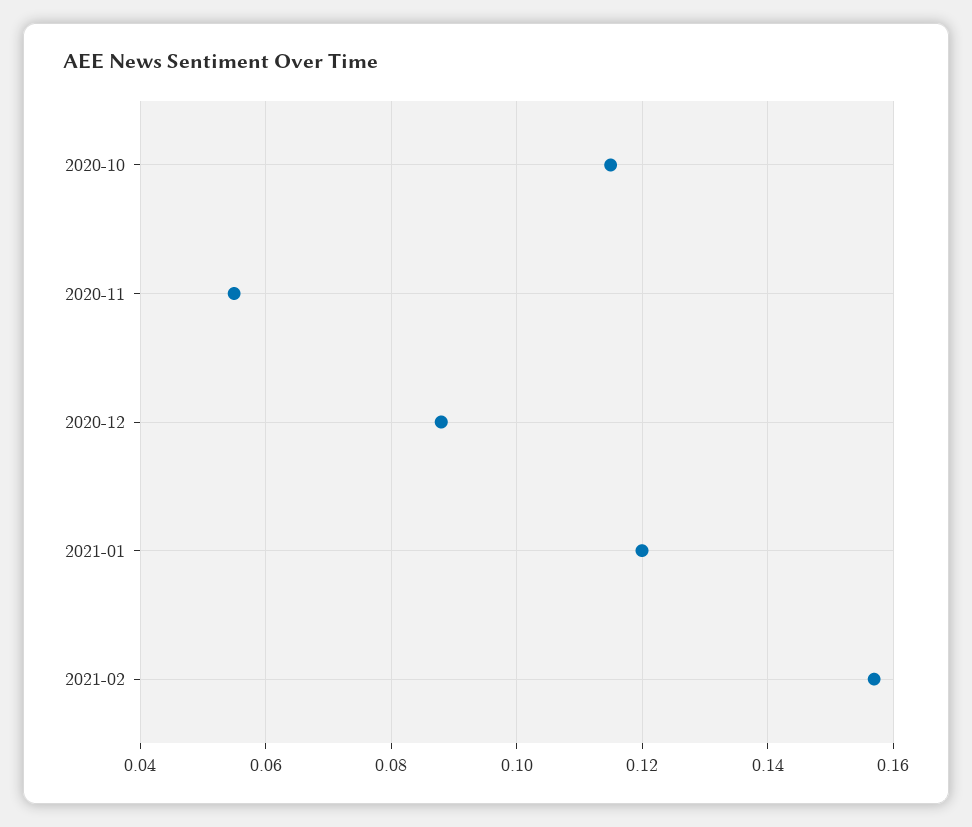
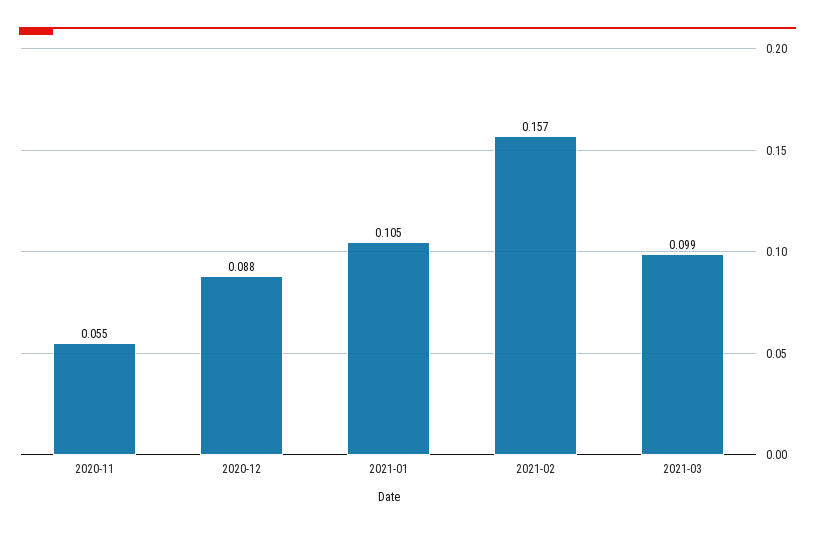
2020-10: 0.115 -> none
2021-01: 0.12 -> 0.105
2021-03: none -> 0.099

